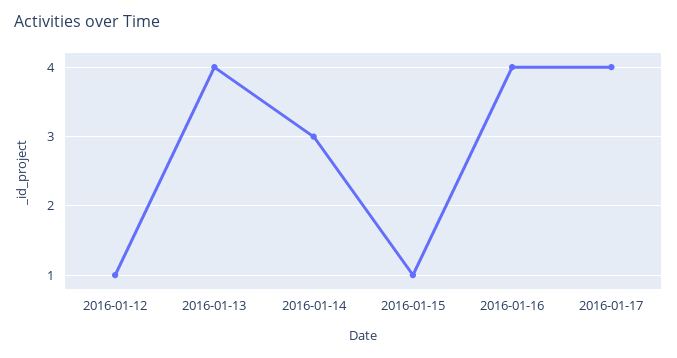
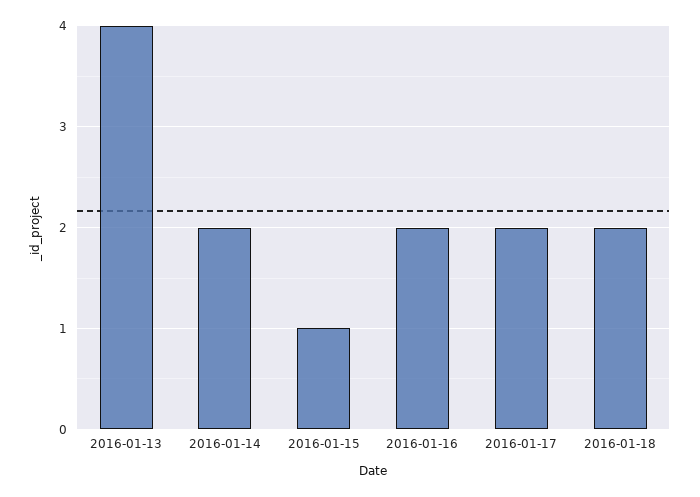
2016-01-12: 1 -> none
2016-01-14: 3 -> 2
2016-01-16: 4 -> 2
2016-01-17: 4 -> 2
2016-01-18: none -> 2

